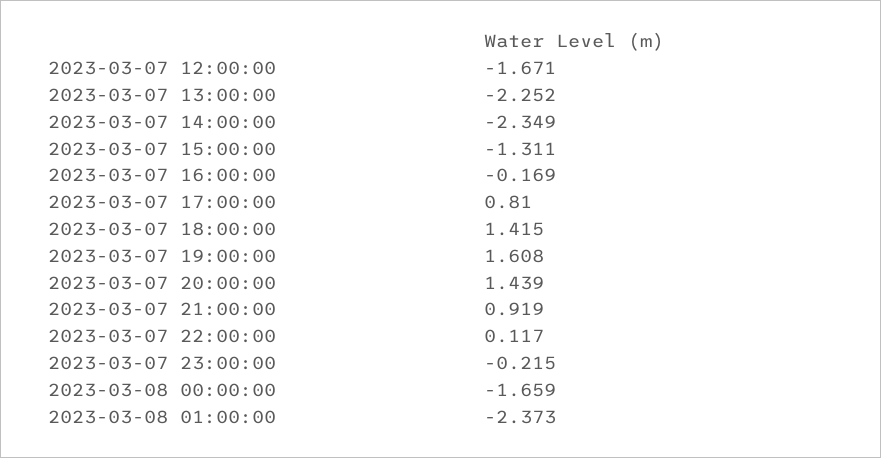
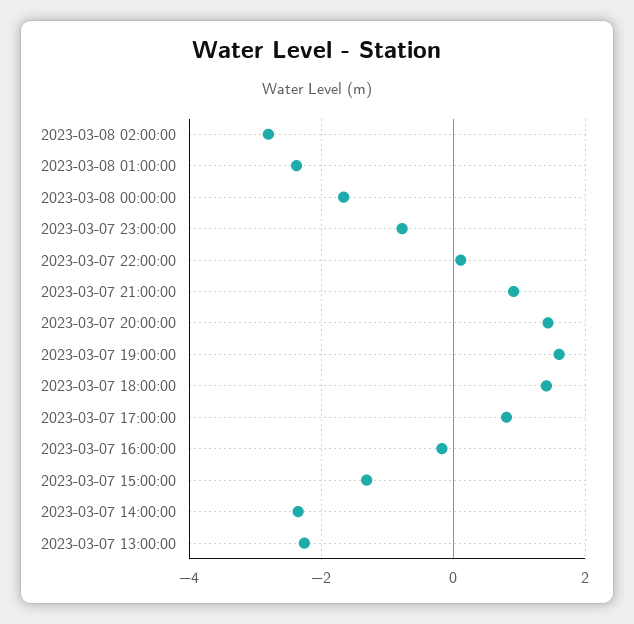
2023-03-07 12:00:00: -1.671 -> none
2023-03-07 23:00:00: -0.215 -> -0.8
2023-03-08 02:00:00: none -> -2.8

